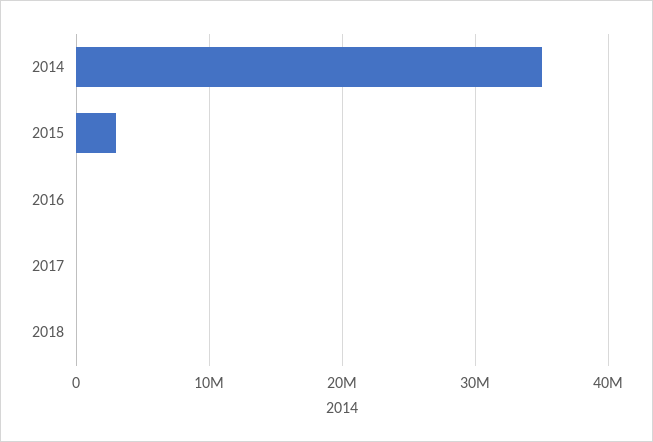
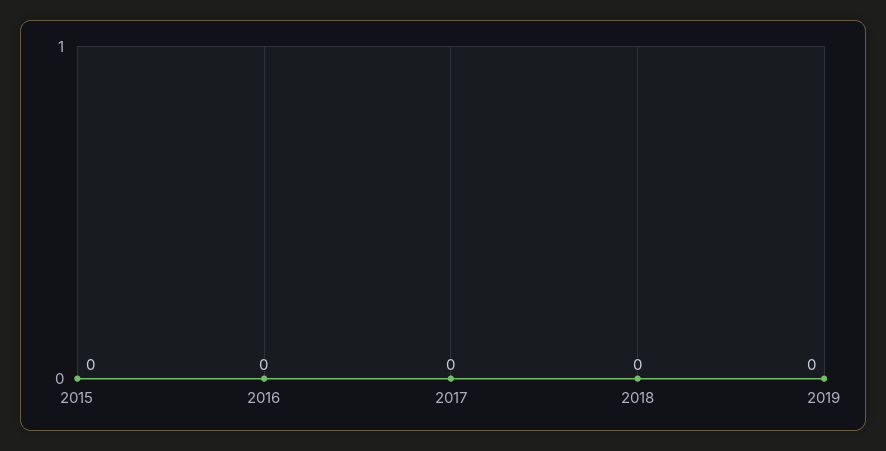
2014: 35000000 -> none
2015: 3000000 -> 0
2019: none -> 0

